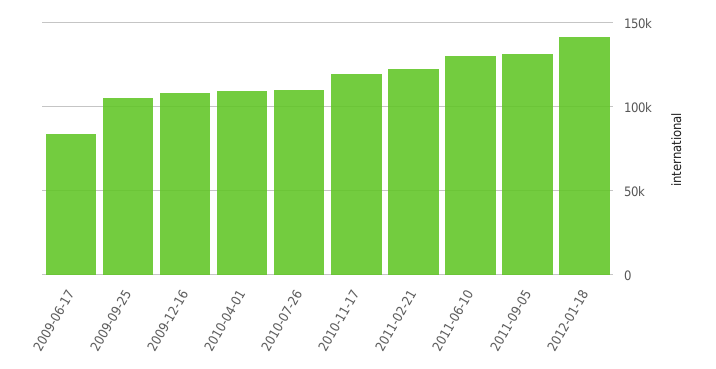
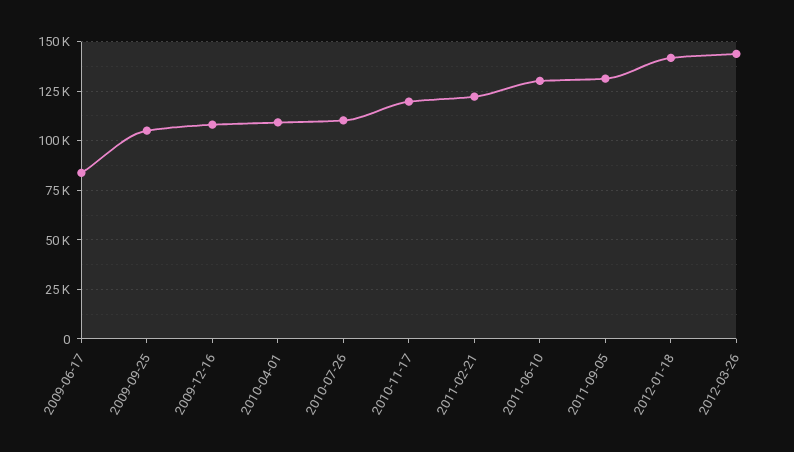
2012-03-26: none -> 145000

